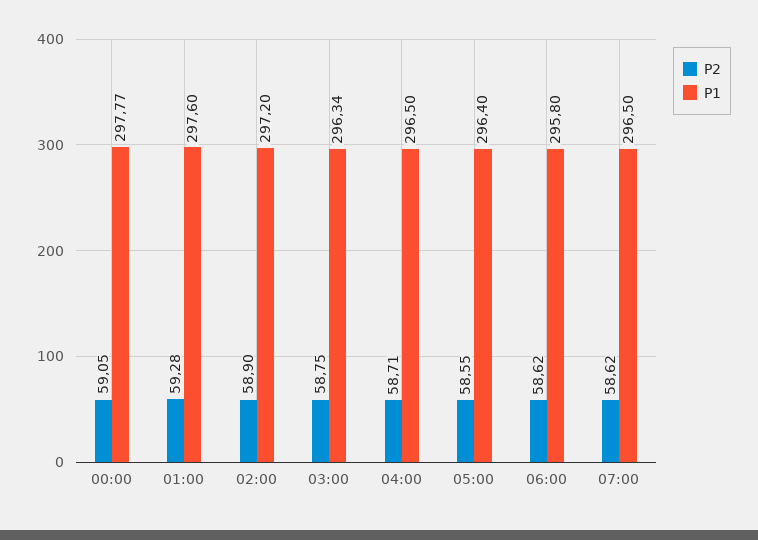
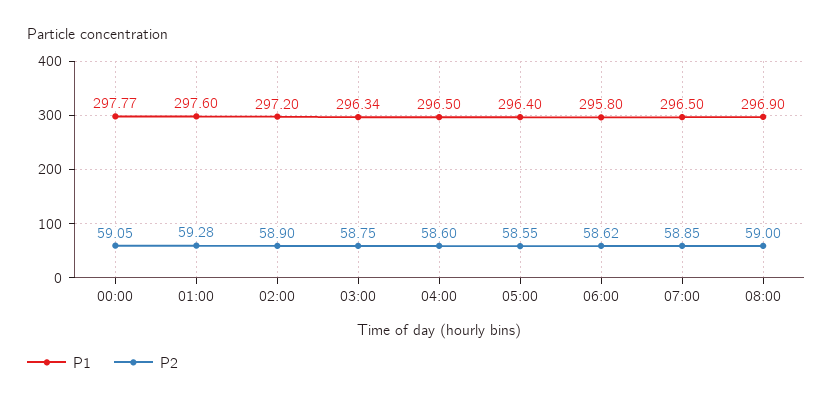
P2, 04:00: 58.71 -> 58.6
P2, 07:00: 58.62 -> 58.85
P1, 08:00: none -> 296.9
P2, 08:00: none -> 59

